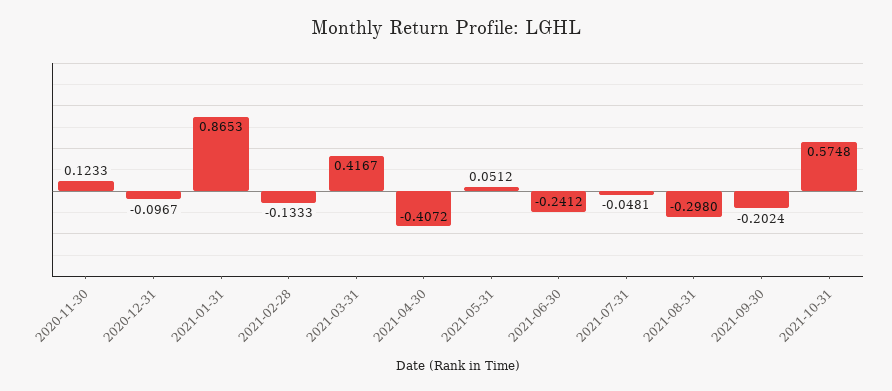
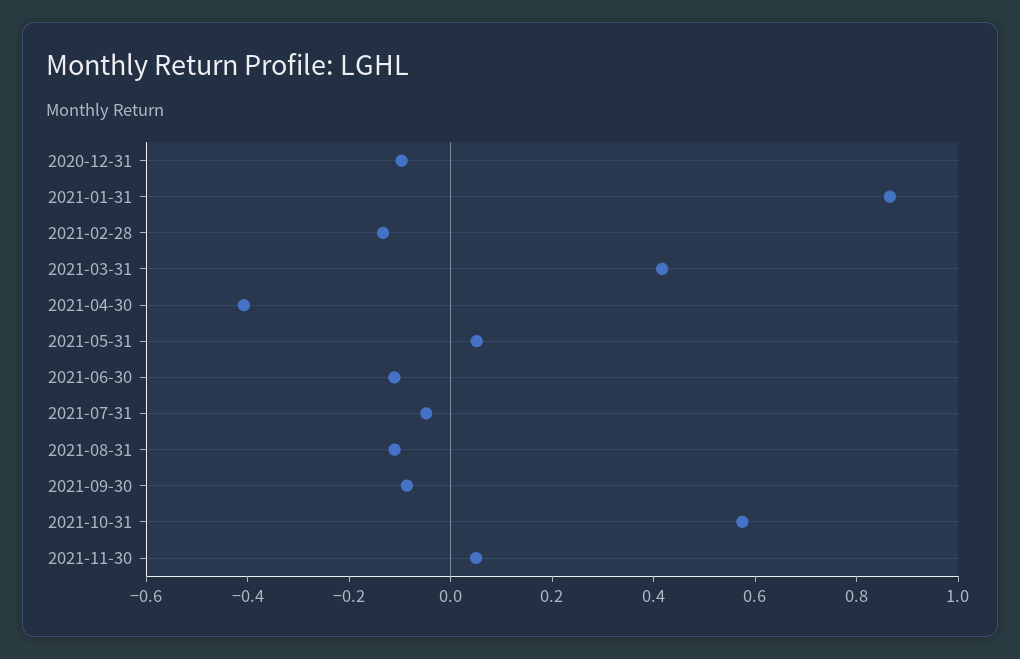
2020-11-30: 0.1233 -> none
2021-06-30: -0.2412 -> -0.1
2021-08-31: -0.298 -> -0.1
2021-09-30: -0.2024 -> -0.1
2021-11-30: none -> 0.05

